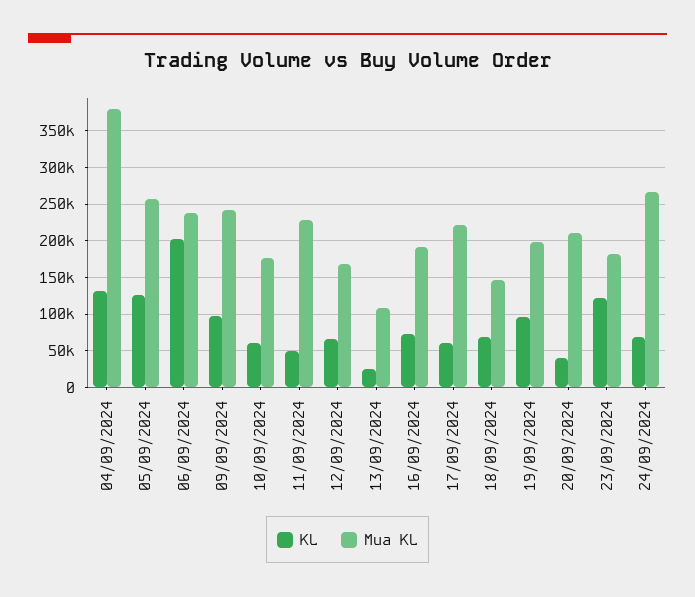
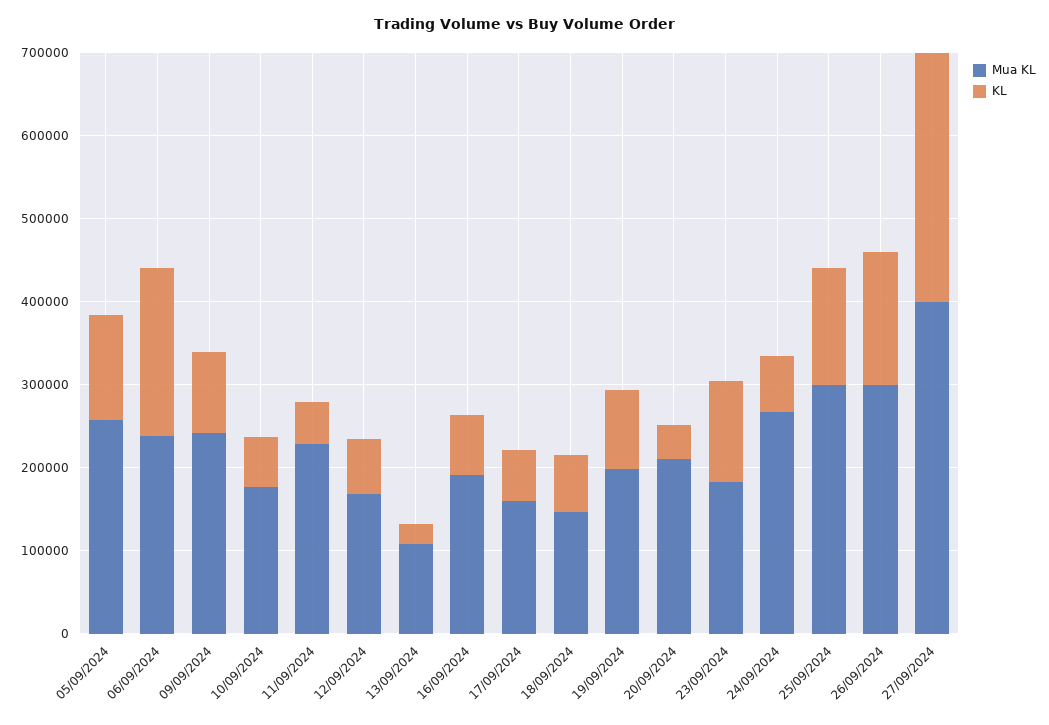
KL, 04/09/2024: 130000 -> none
Mua KL, 04/09/2024: 380000 -> none
Mua KL, 17/09/2024: 220000 -> 160000
Mua KL, 25/09/2024: none -> 300000
KL, 25/09/2024: none -> 140000
Mua KL, 26/09/2024: none -> 300000
KL, 26/09/2024: none -> 160000
Mua KL, 27/09/2024: none -> 400000
KL, 27/09/2024: none -> 300000

